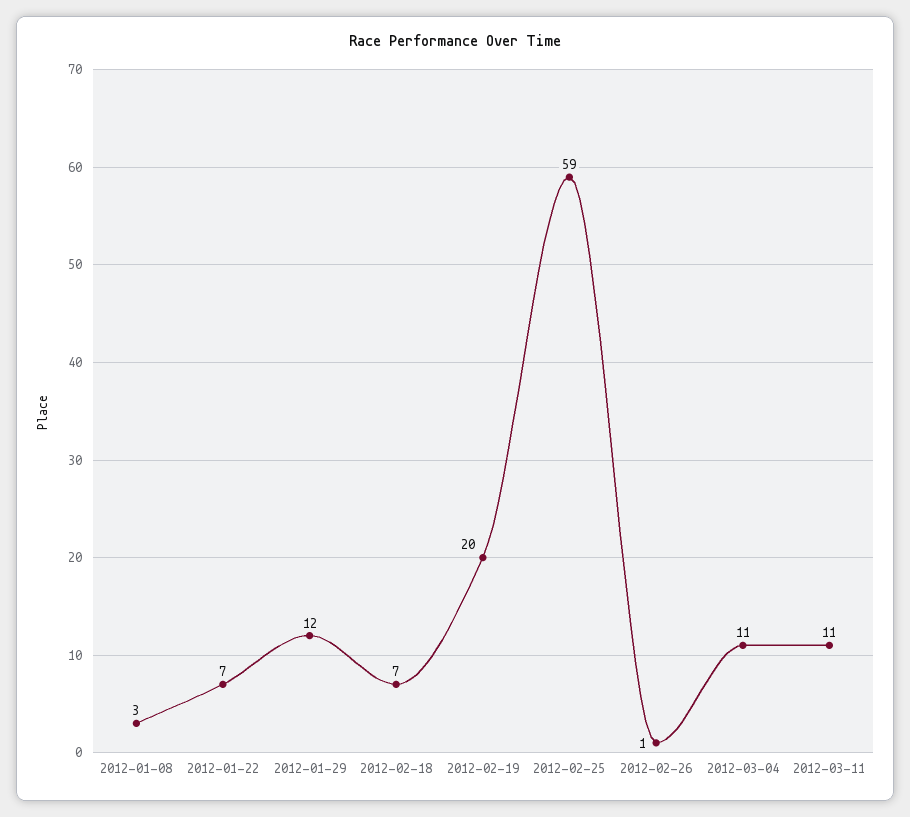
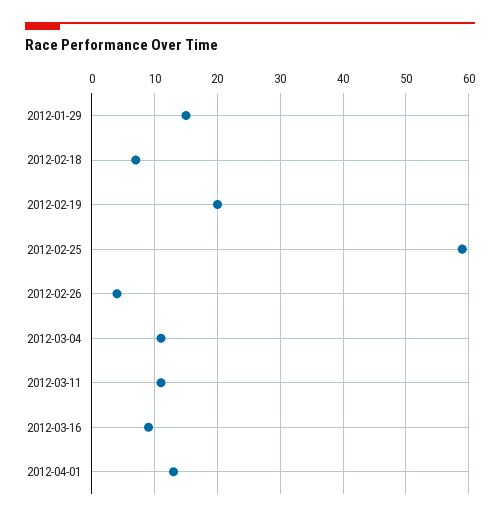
2012-01-08: 3 -> none
2012-01-22: 7 -> none
2012-01-29: 12 -> 15
2012-02-26: 1 -> 4
2012-03-16: none -> 9
2012-04-01: none -> 13

